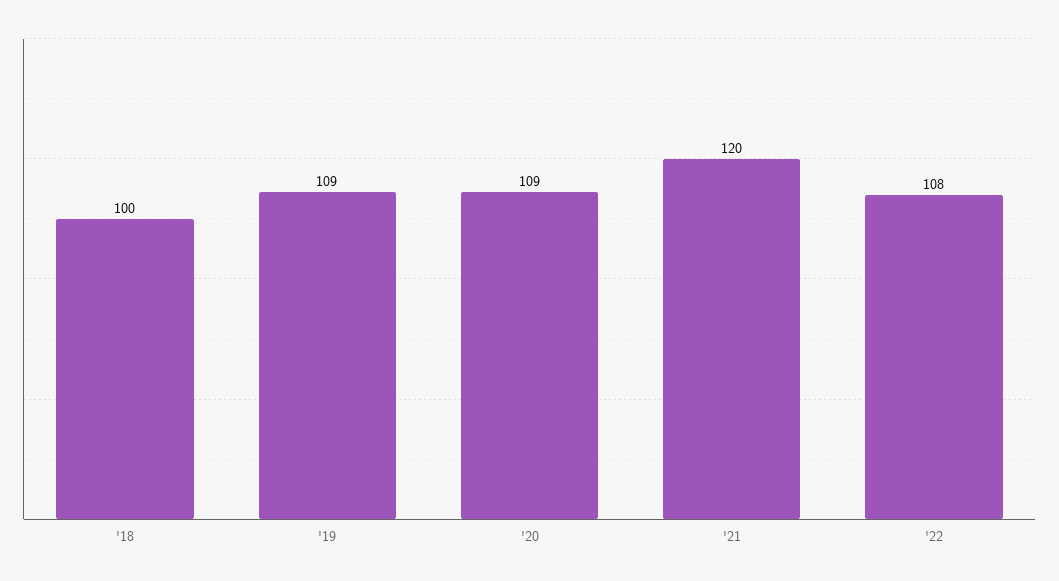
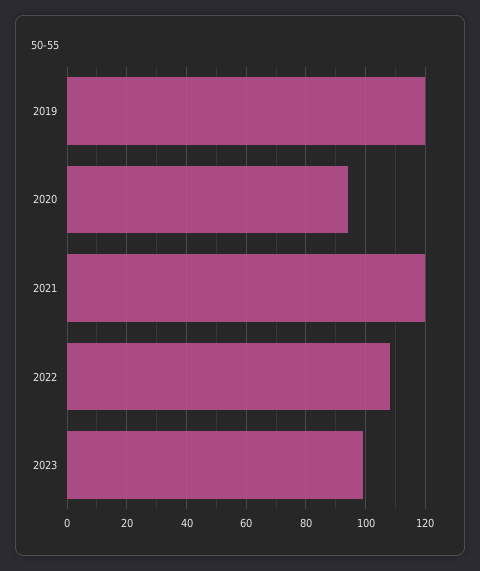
'18: 100 -> none
'19: 109 -> 120
'20: 109 -> 95
2023: none -> 100

